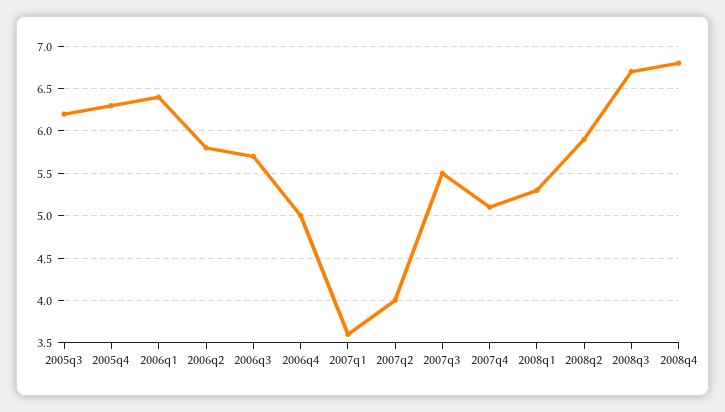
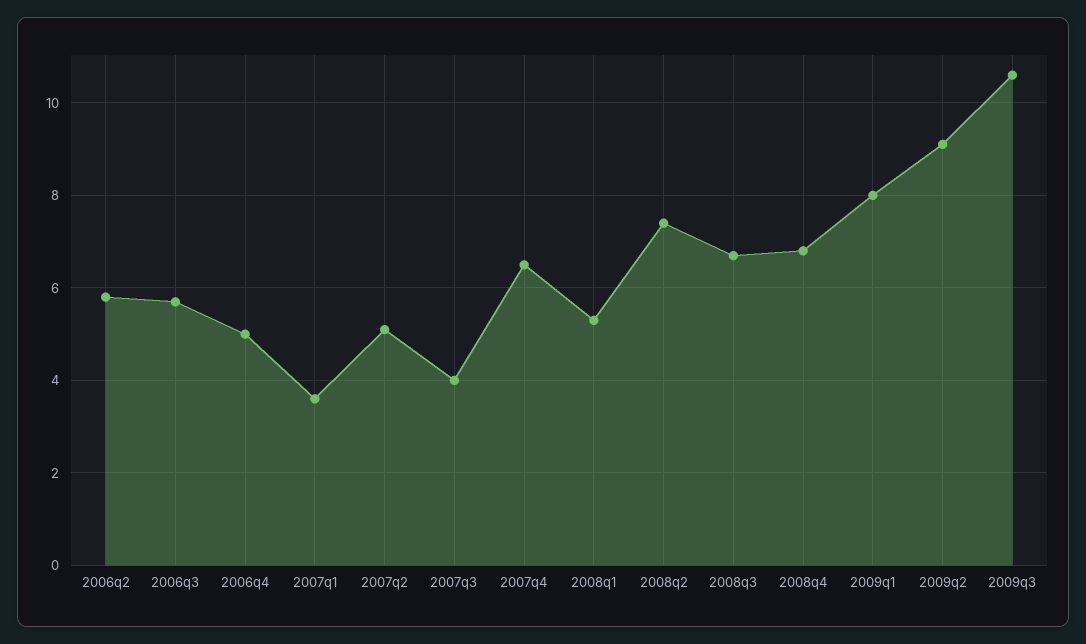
2005q3: 6.2 -> none
2005q4: 6.3 -> none
2006q1: 6.4 -> none
2007q2: 4 -> 5
2007q3: 5.5 -> 4
2007q4: 5.1 -> 6.5
2008q2: 5.9 -> 7.5
2009q1: none -> 8
2009q2: none -> 9
2009q3: none -> 10.5

